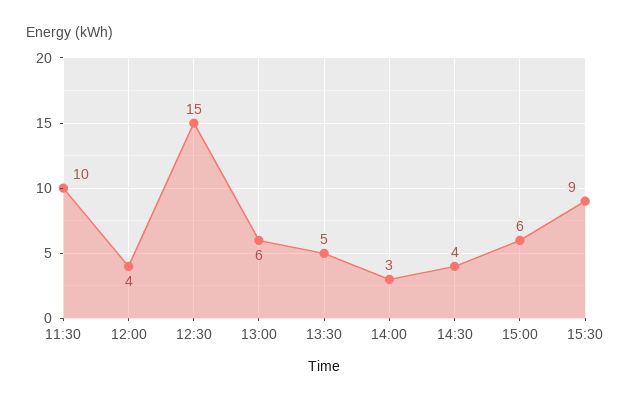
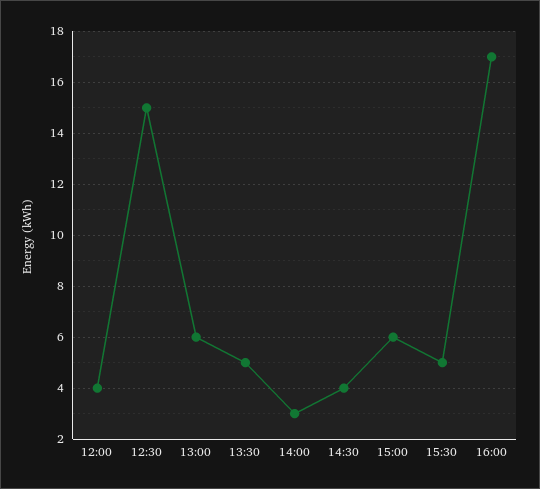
11:30: 10 -> none
15:30: 9 -> 5
16:00: none -> 17

